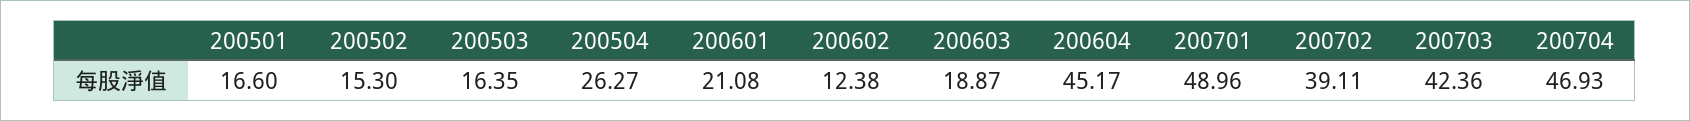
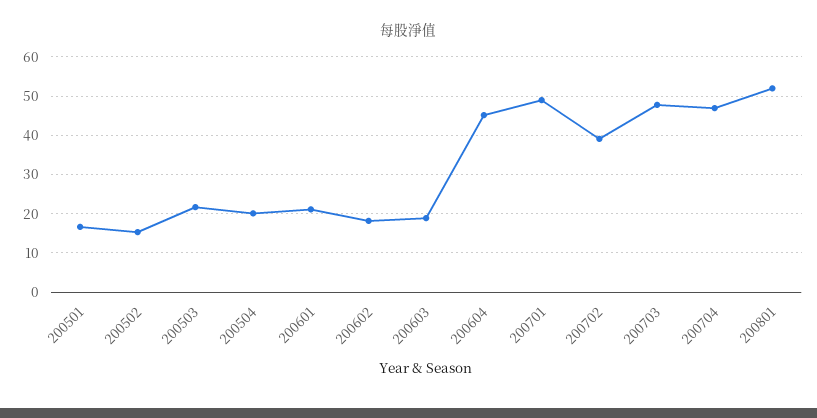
200503: 16.35 -> 22
200504: 26.27 -> 20
200602: 12.38 -> 18
200703: 42.36 -> 48
200801: none -> 52

